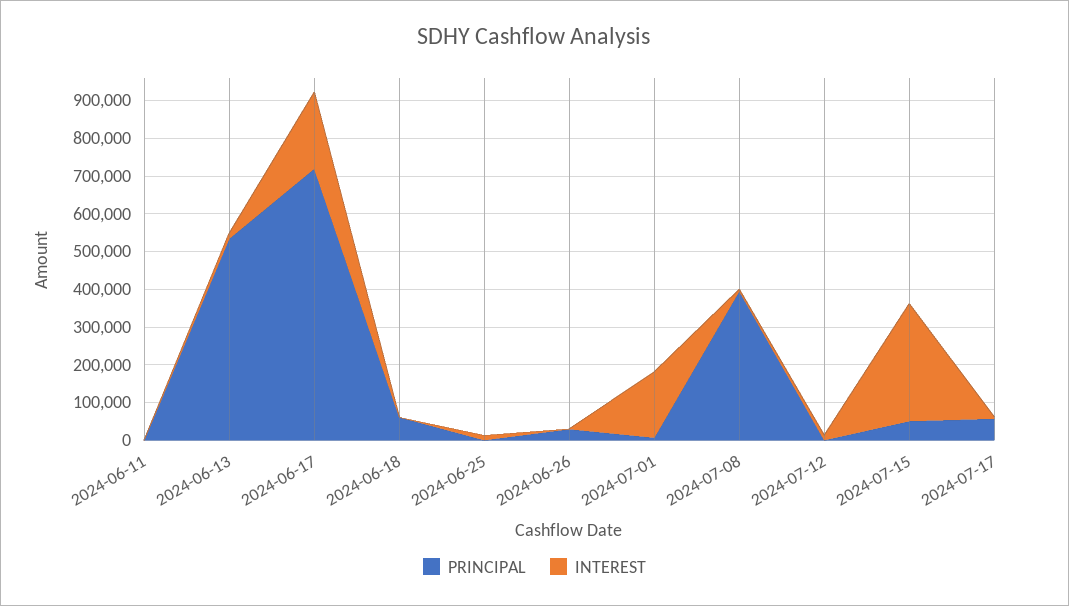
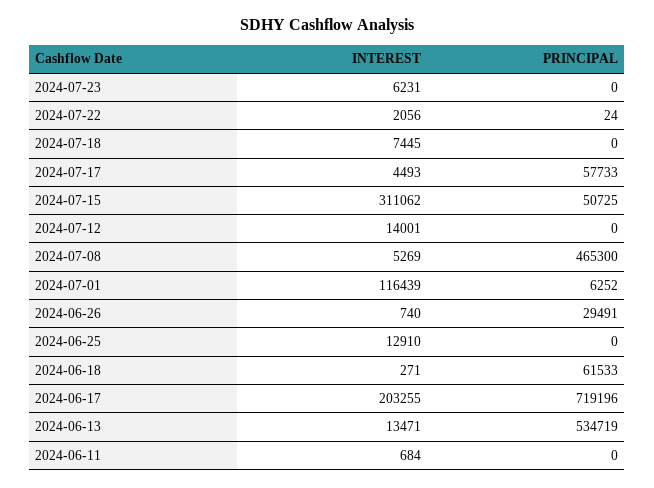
INTEREST, 2024-07-01: 175000 -> 116439
PRINCIPAL, 2024-07-08: 400000 -> 465300
INTEREST, 2024-07-23: none -> 6231
PRINCIPAL, 2024-07-23: none -> 0
INTEREST, 2024-07-22: none -> 2056
PRINCIPAL, 2024-07-22: none -> 24
INTEREST, 2024-07-18: none -> 7445
PRINCIPAL, 2024-07-18: none -> 0

